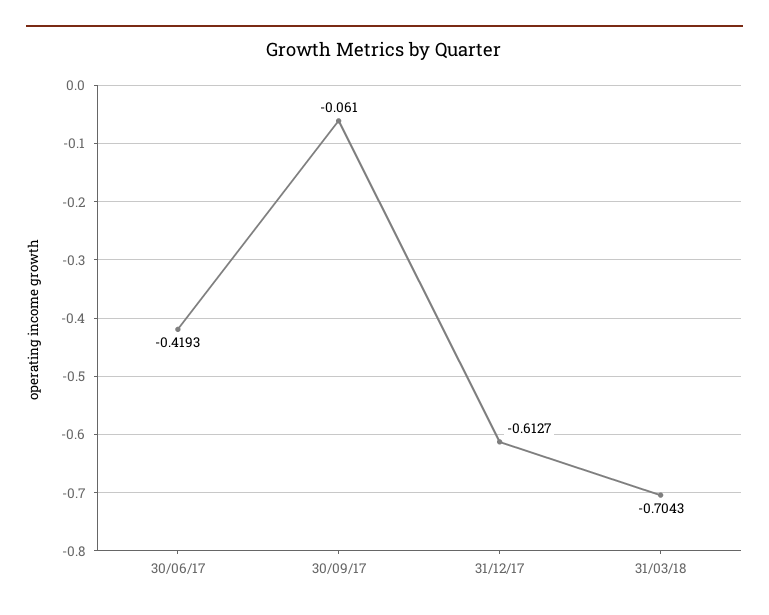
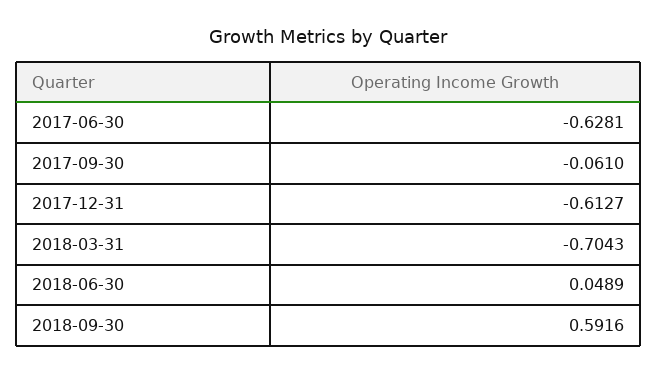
30/06/17: -0.4193 -> -0.6281
2018-06-30: none -> 0.0489
2018-09-30: none -> 0.5916

